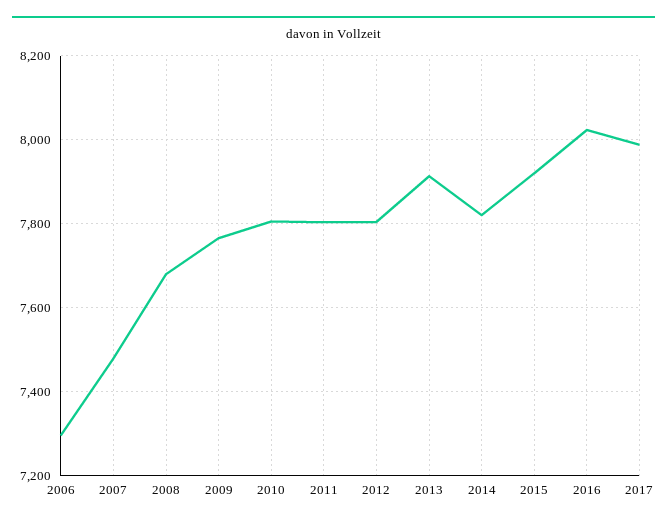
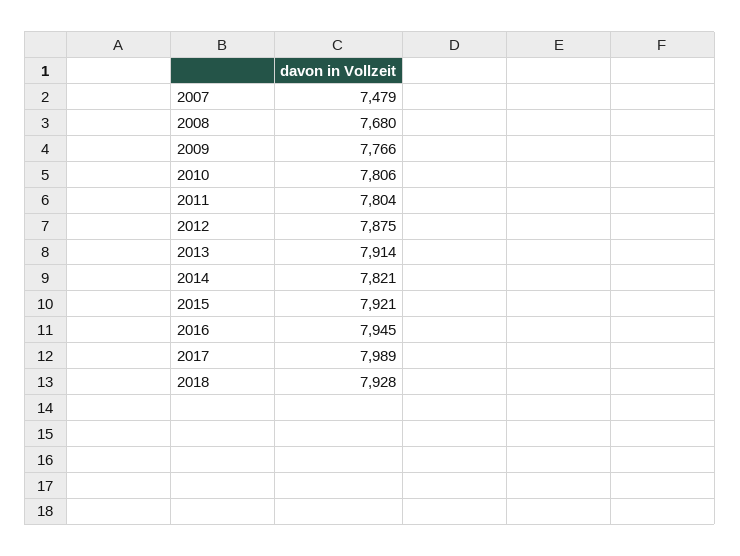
2006: 7300 -> none
2012: 7800 -> 7875
2016: 8020 -> 7945
2018: none -> 7928

